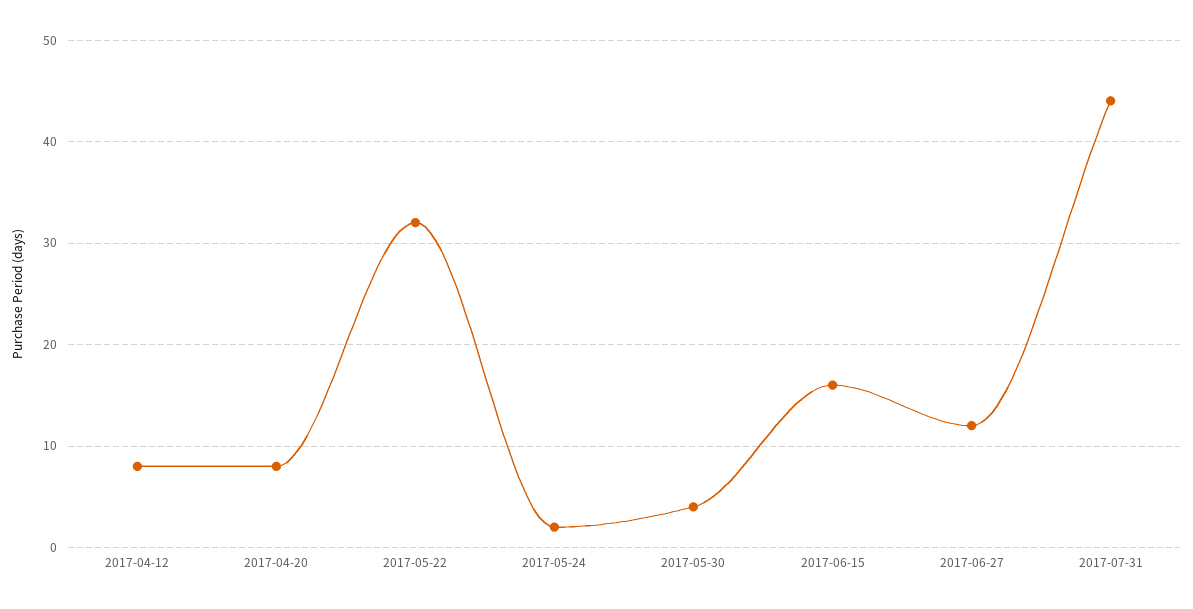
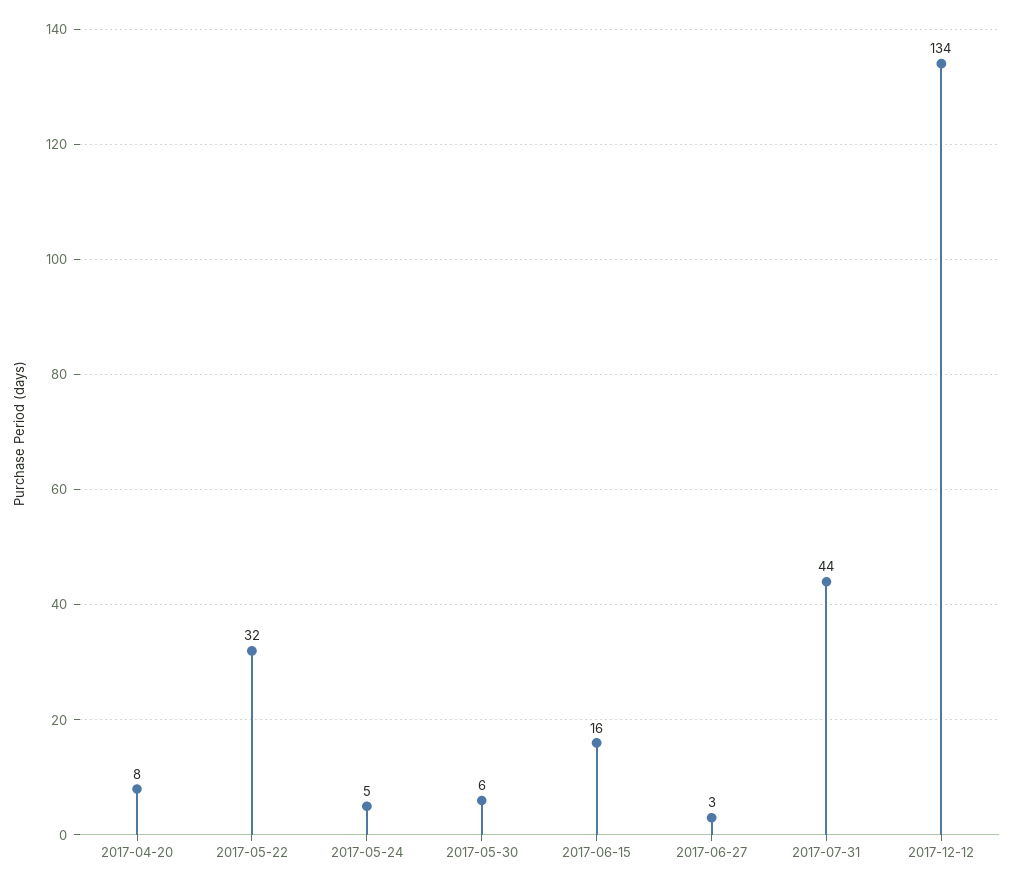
2017-04-12: 8 -> none
2017-05-24: 2 -> 5
2017-05-30: 4 -> 6
2017-06-27: 12 -> 3
2017-12-12: none -> 134

